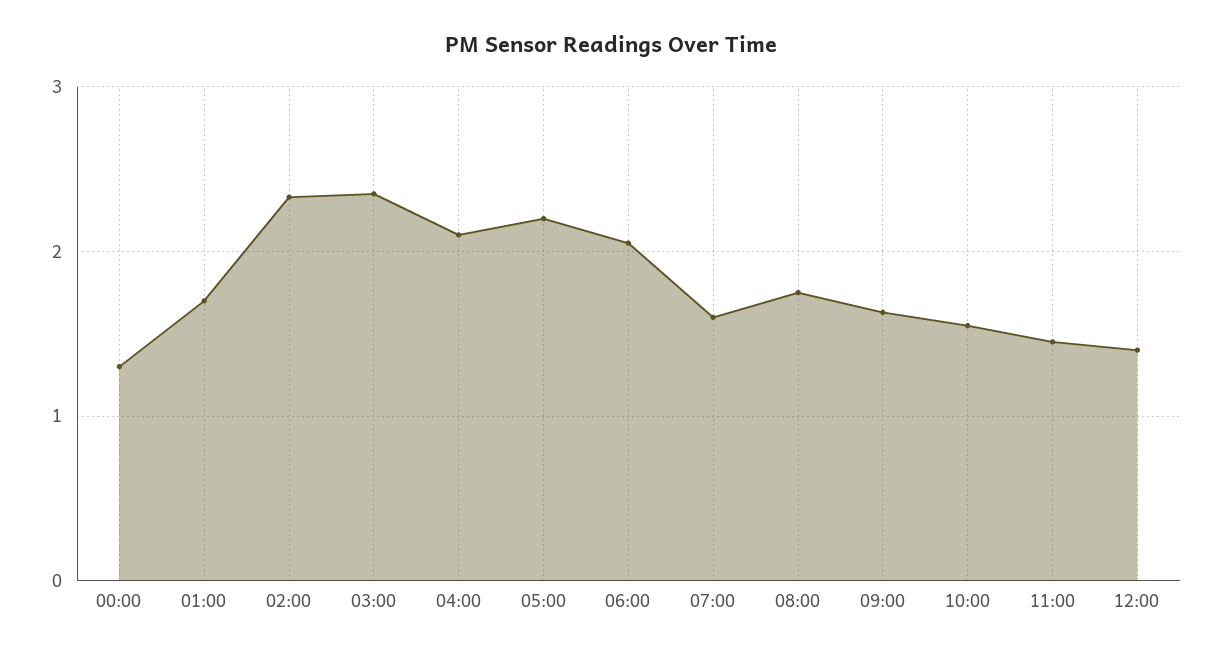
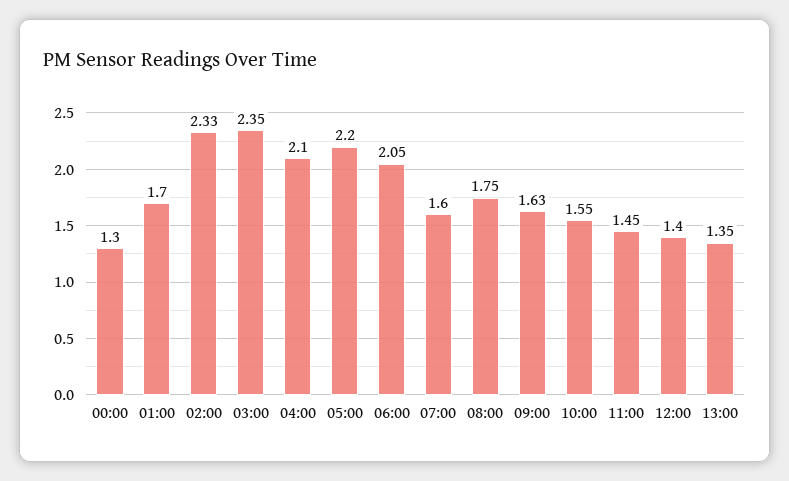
13:00: none -> 1.35

